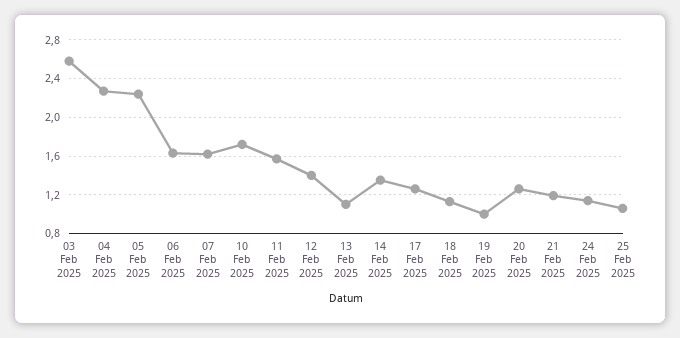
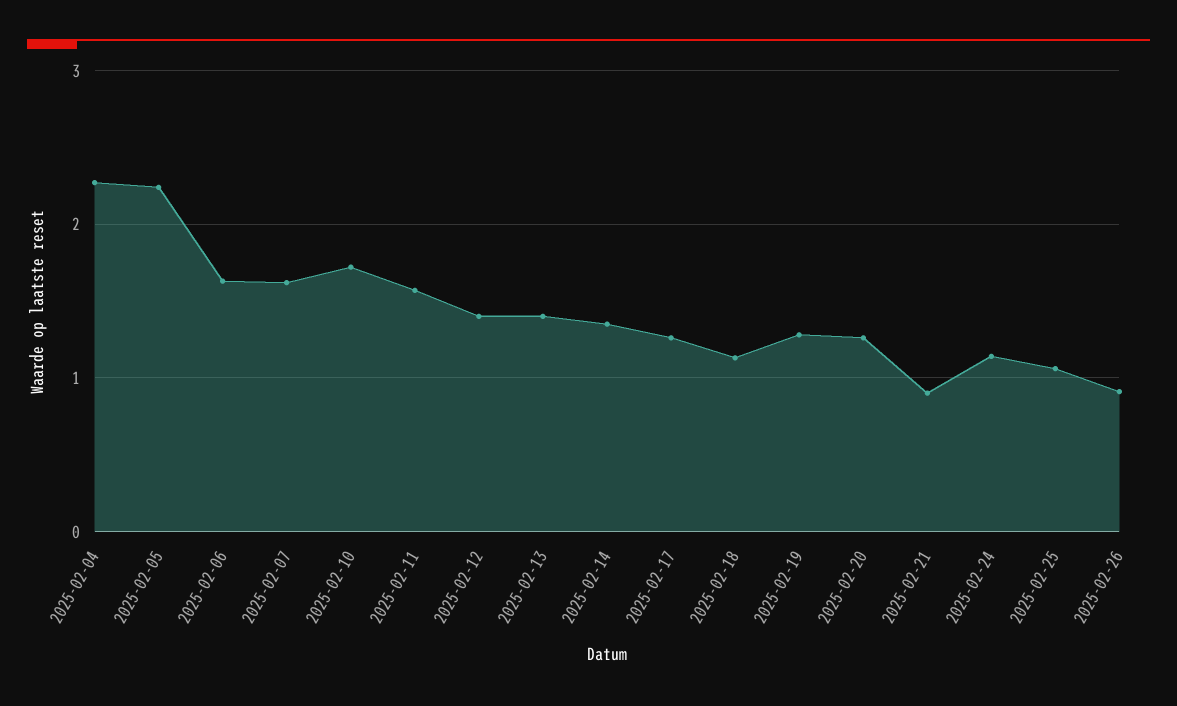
03 Feb 2025: 2.6 -> none
13 Feb 2025: 1.1 -> 1.4
19 Feb 2025: 1 -> 1.3
21 Feb 2025: 1.2 -> 0.9
2025-02-26: none -> 0.9

